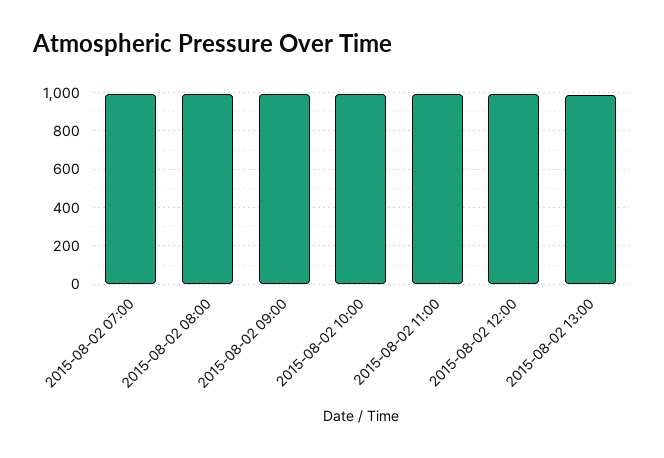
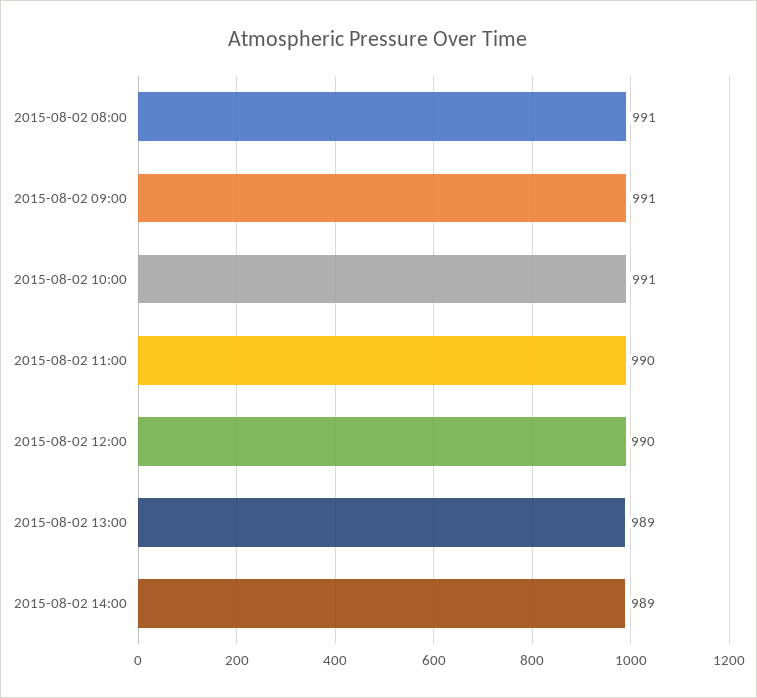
2015-08-02 07:00: 1000 -> none
2015-08-02 14:00: none -> 989

